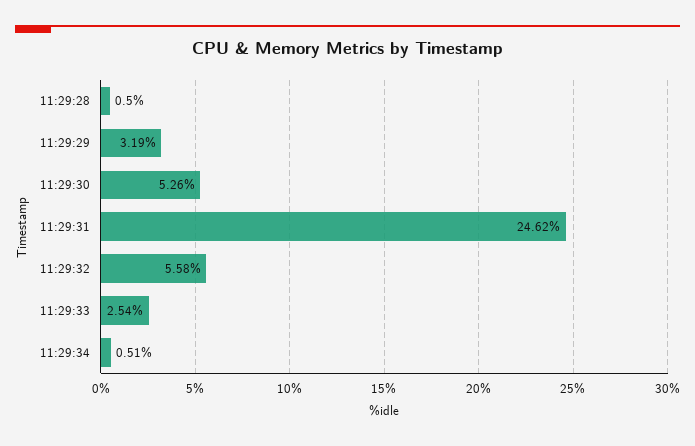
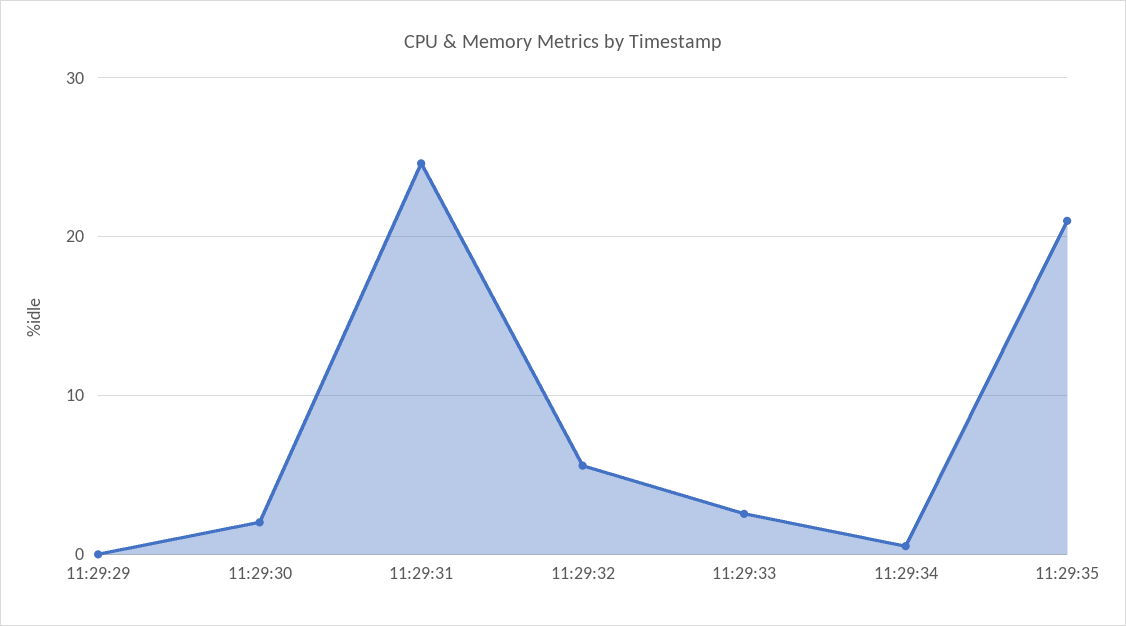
11:29:28: 0.5 -> none
11:29:29: 3.19 -> 0
11:29:30: 5.26 -> 2
11:29:35: none -> 21

